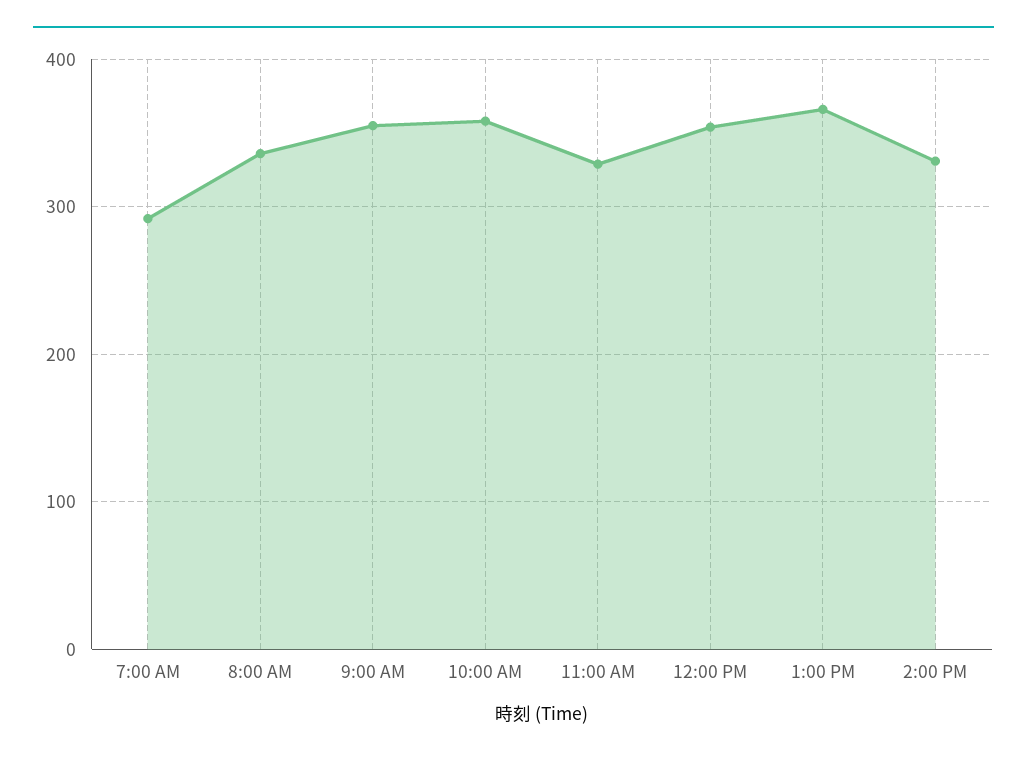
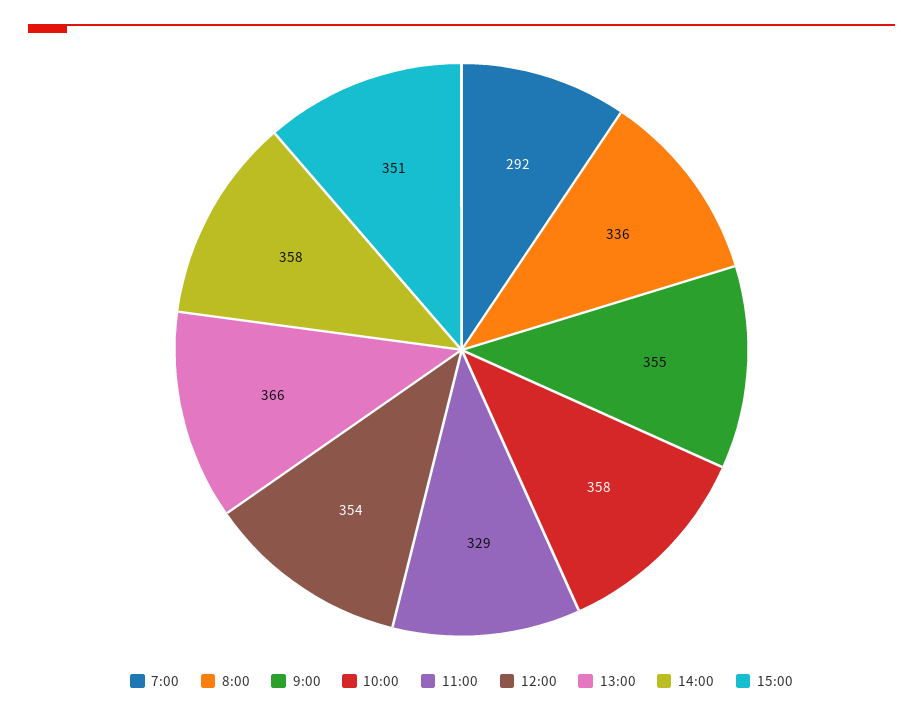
2:00 PM: 330 -> 358
15:00: none -> 351

